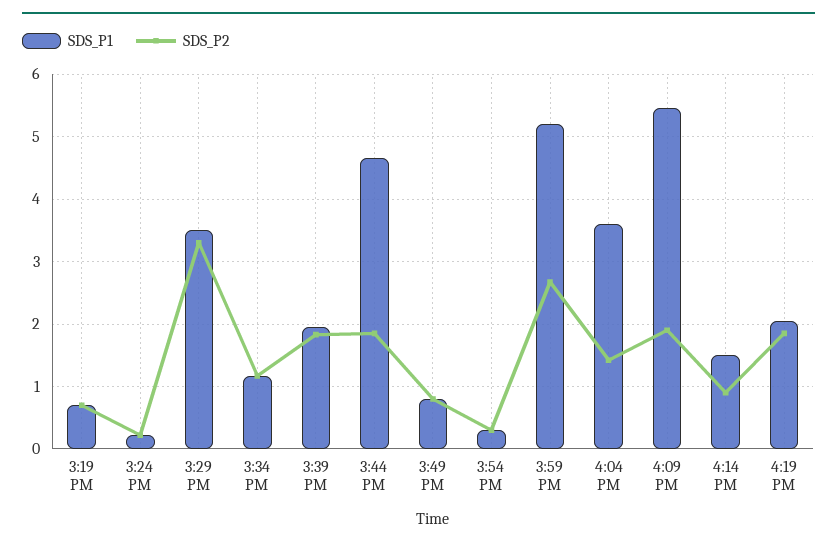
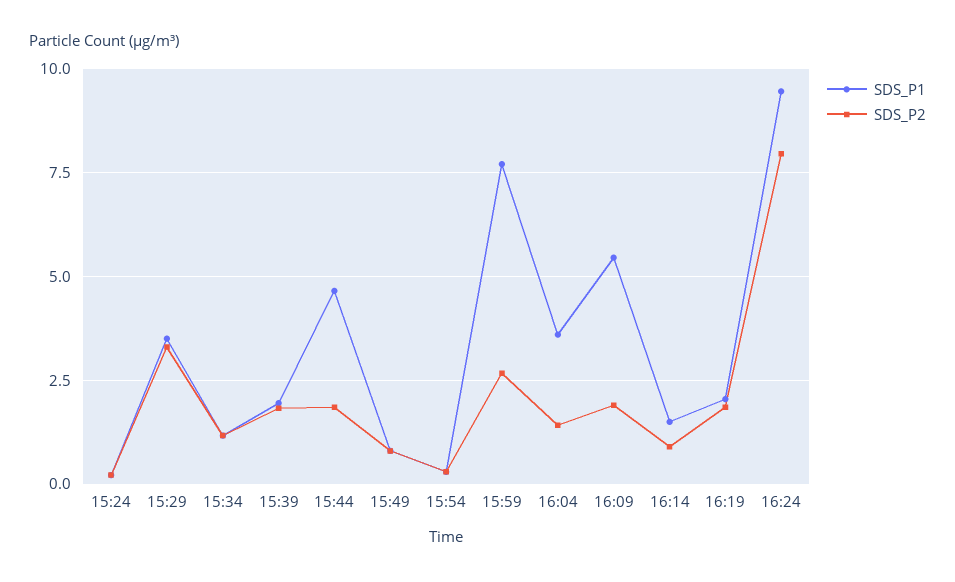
SDS_P1, 3:19 PM: 0.7 -> none
SDS_P2, 3:19 PM: 0.7 -> none
SDS_P1, 3:59 PM: 5.2 -> 7.75
SDS_P1, 16:24: none -> 9.5
SDS_P2, 16:24: none -> 8

